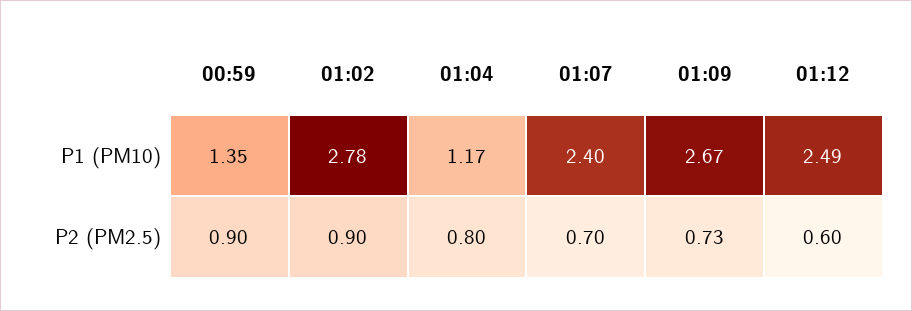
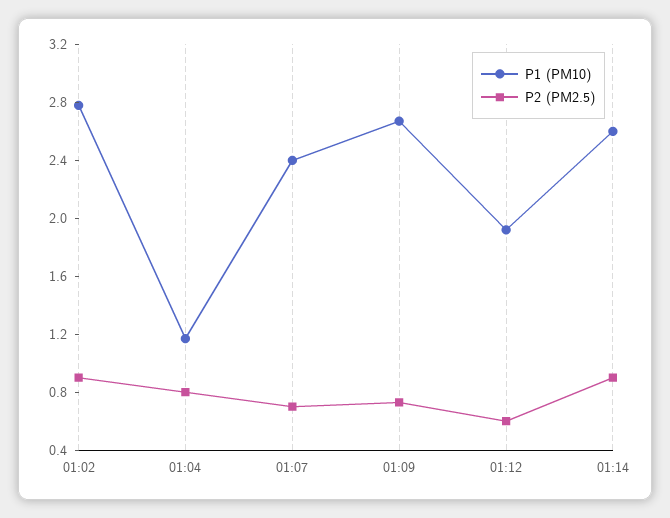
P1 (PM10), 00:59: 1.35 -> none
P1 (PM10), 01:12: 2.49 -> 1.9
P2 (PM2.5), 00:59: 0.9 -> none
P1 (PM10), 01:14: none -> 2.6
P2 (PM2.5), 01:14: none -> 0.9

